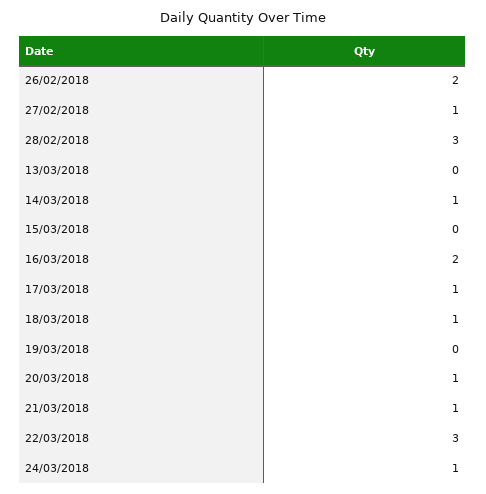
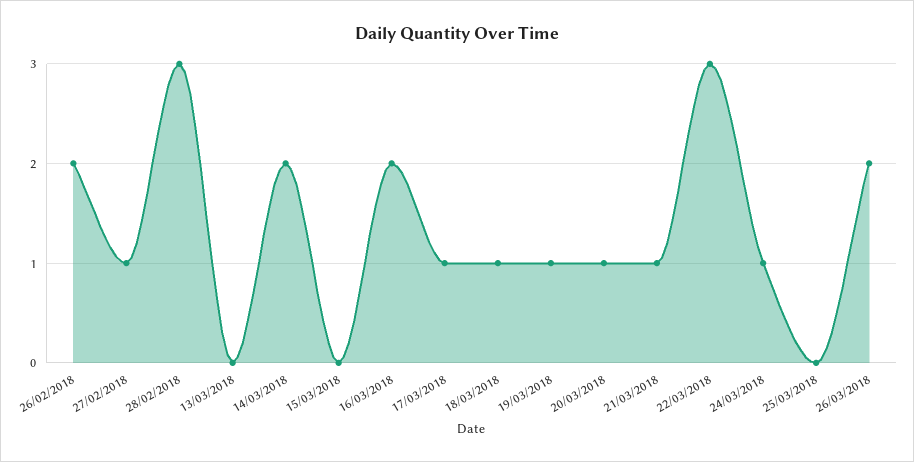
14/03/2018: 1 -> 2
19/03/2018: 0 -> 1
25/03/2018: none -> 0
26/03/2018: none -> 2

